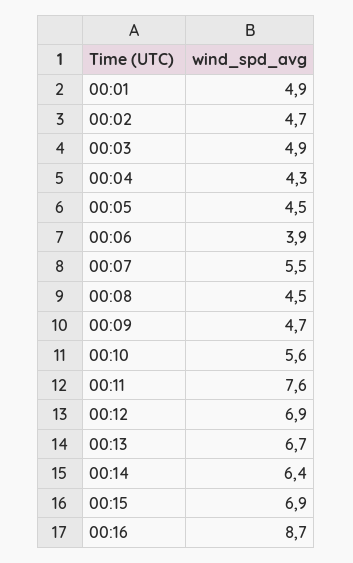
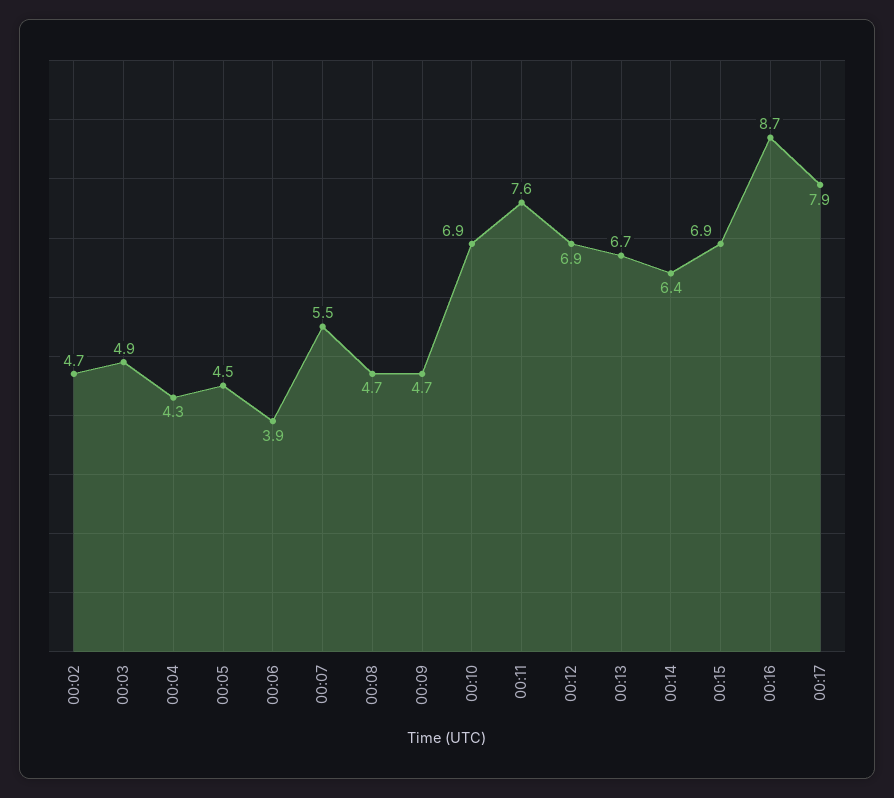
00:01: 4.9 -> none
00:08: 4.5 -> 4.7
00:10: 5.6 -> 6.9
00:17: none -> 7.9

